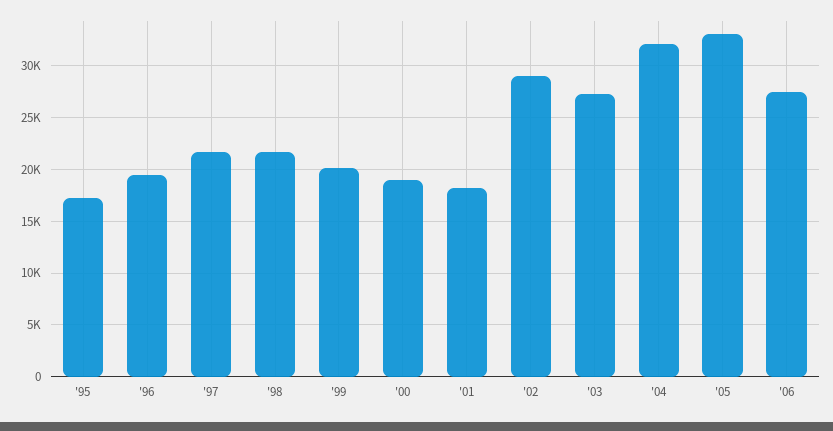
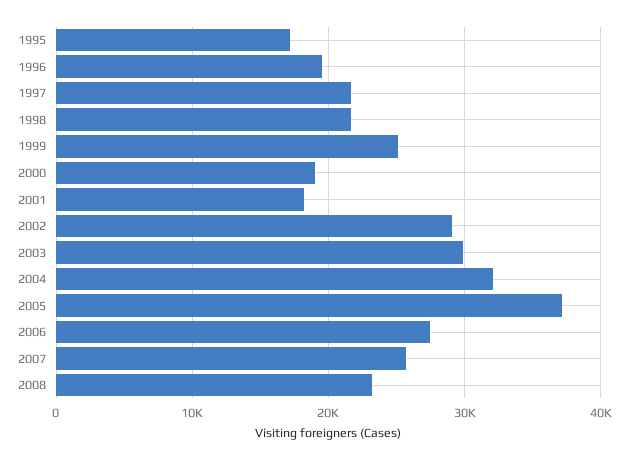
'99: 20000 -> 25000
'03: 27000 -> 30000
'05: 33000 -> 37000
2007: none -> 26000
2008: none -> 23000

